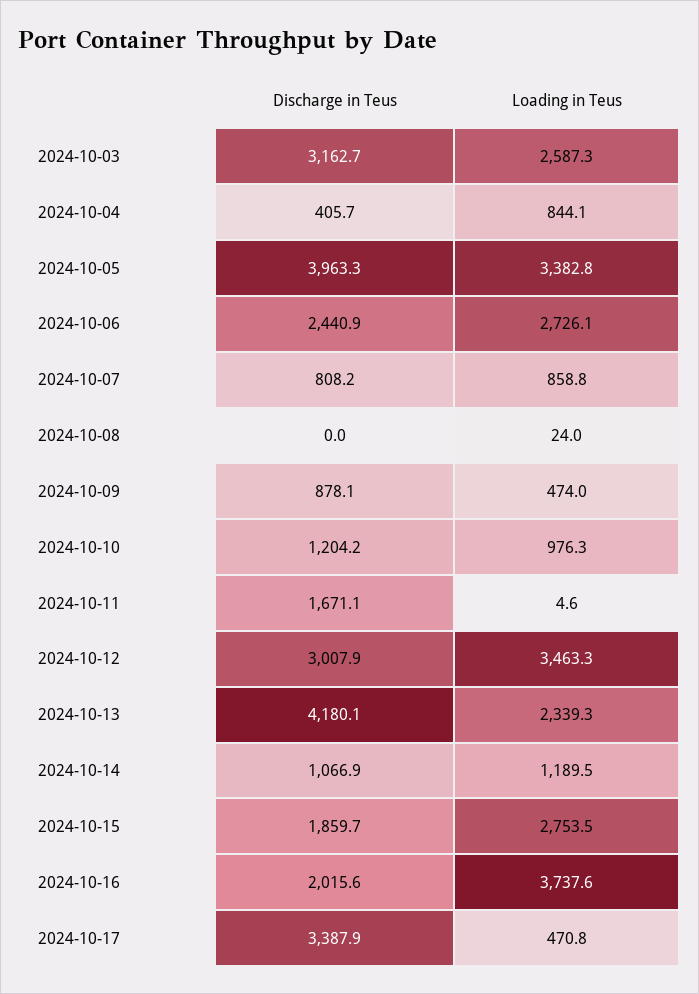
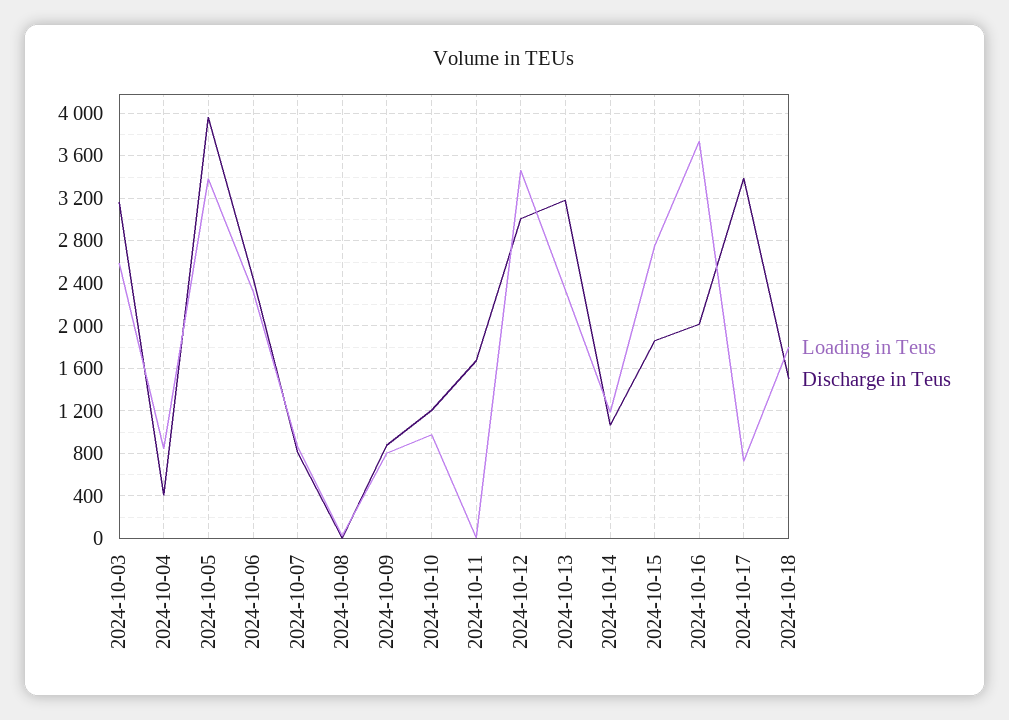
Loading in Teus, 2024-10-06: 2726.1 -> 2300
Loading in Teus, 2024-10-09: 474 -> 800
Discharge in Teus, 2024-10-13: 4180.1 -> 3200
Loading in Teus, 2024-10-17: 470.8 -> 700
Loading in Teus, 2024-10-18: none -> 1800
Discharge in Teus, 2024-10-18: none -> 1500

